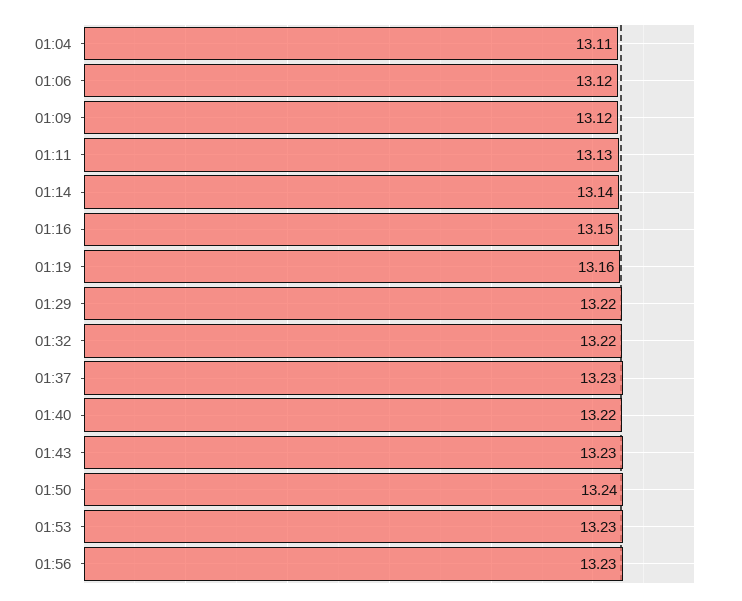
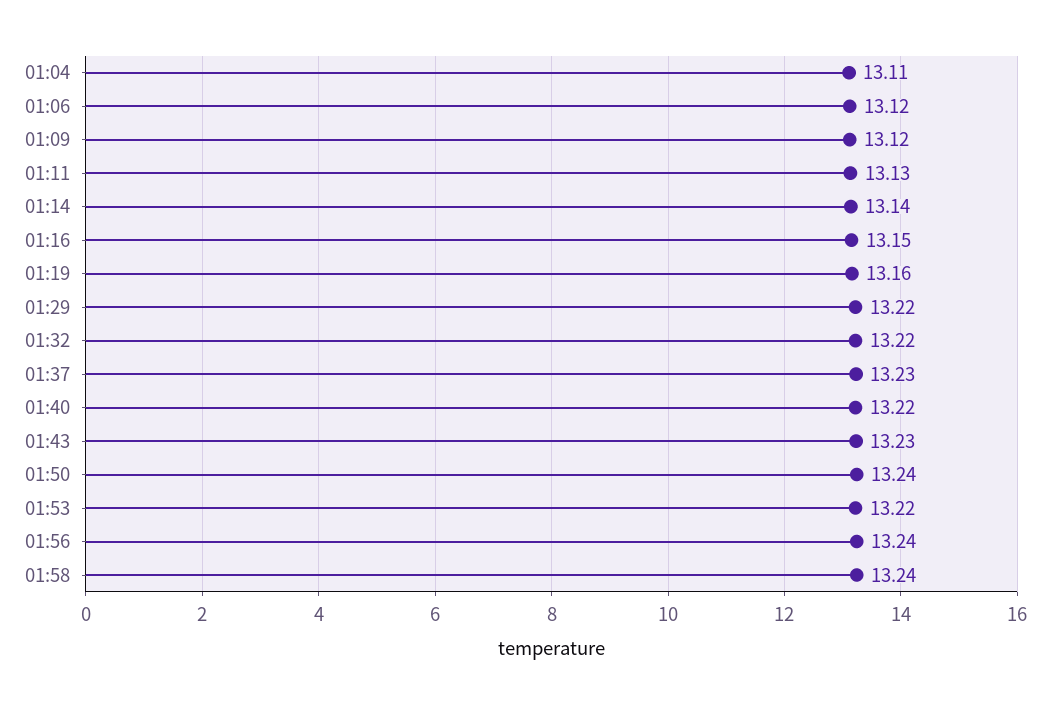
01:53: 13.23 -> 13.22
01:56: 13.23 -> 13.24
01:58: none -> 13.24

